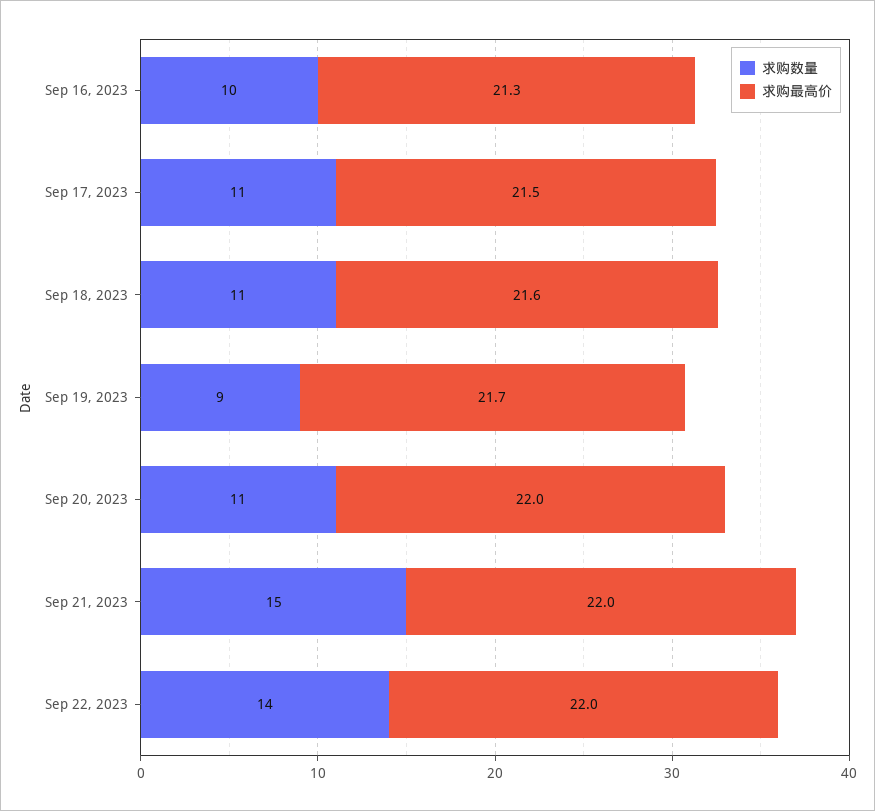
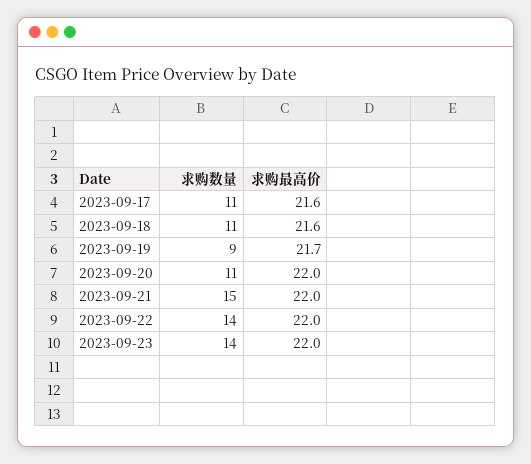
求购数量, Sep 16, 2023: 10 -> none
求购最高价, Sep 16, 2023: 21.3 -> none
求购最高价, Sep 17, 2023: 21.5 -> 21.6
求购数量, 2023-09-23: none -> 14
求购最高价, 2023-09-23: none -> 22

